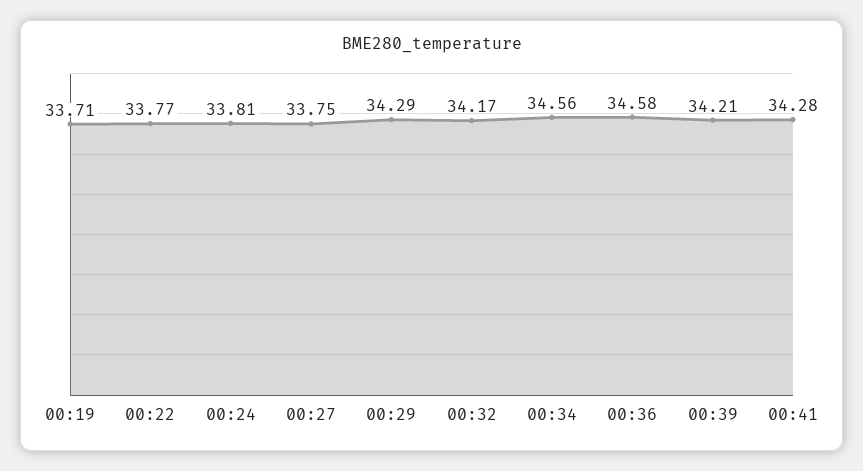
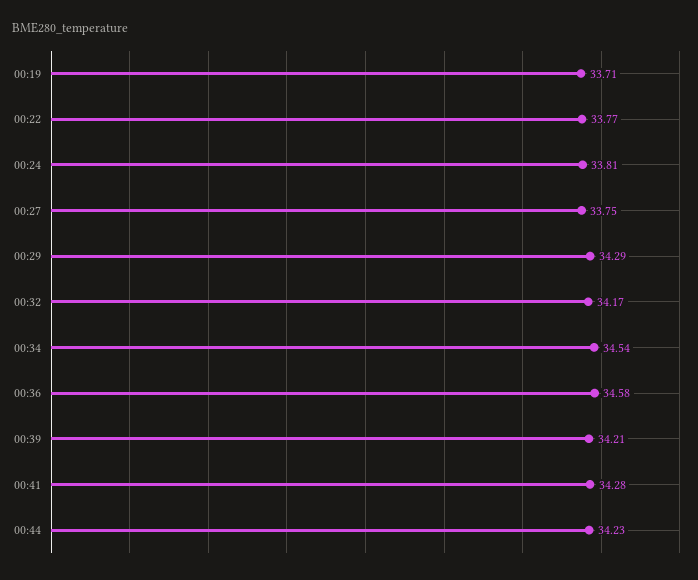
00:34: 34.56 -> 34.54
00:44: none -> 34.23

